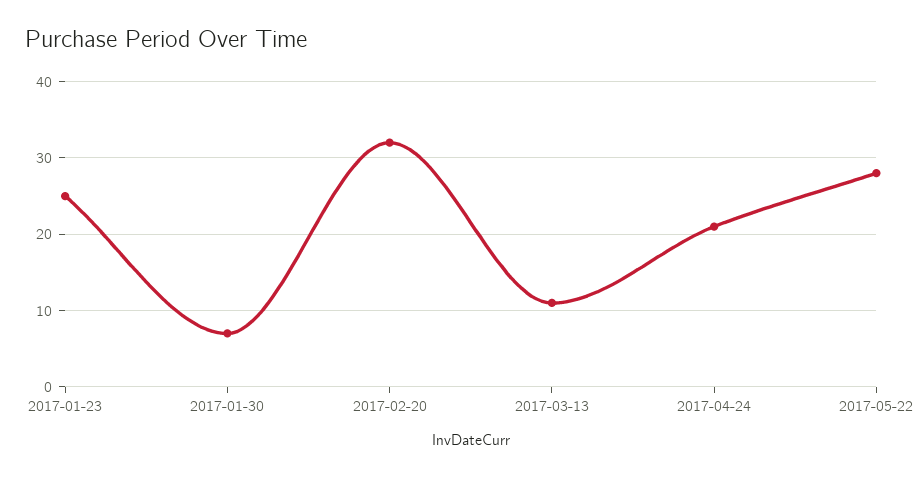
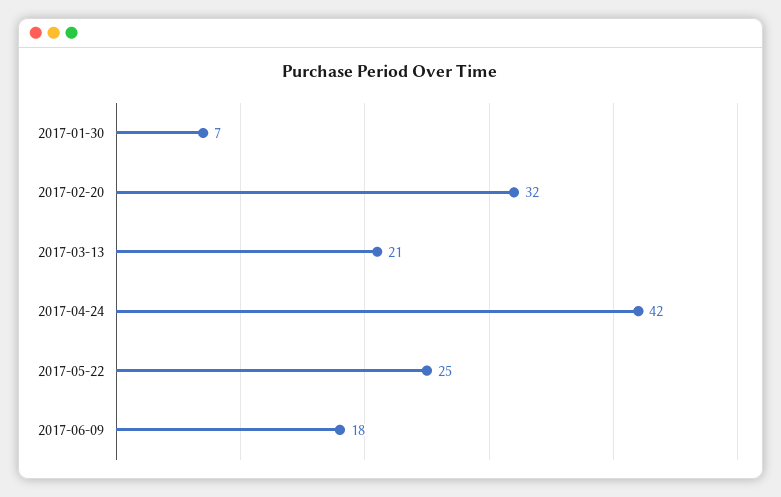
2017-01-23: 25 -> none
2017-03-13: 11 -> 21
2017-04-24: 21 -> 42
2017-05-22: 28 -> 25
2017-06-09: none -> 18

